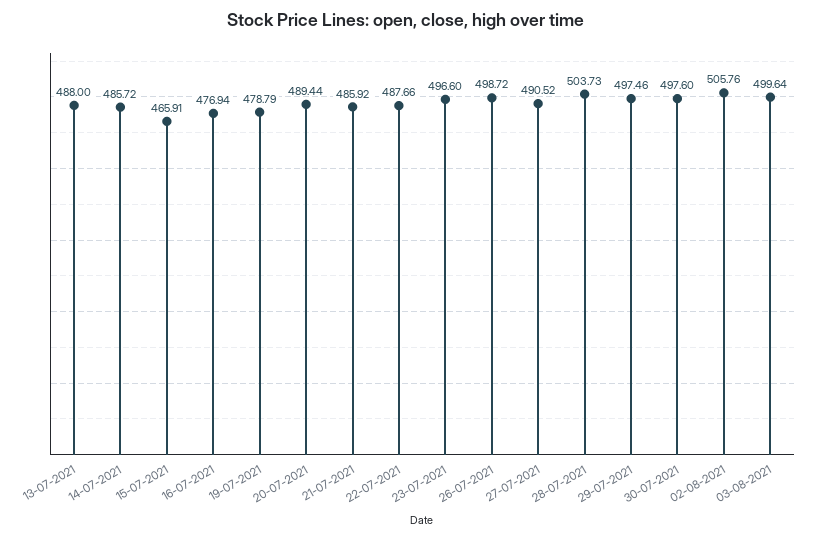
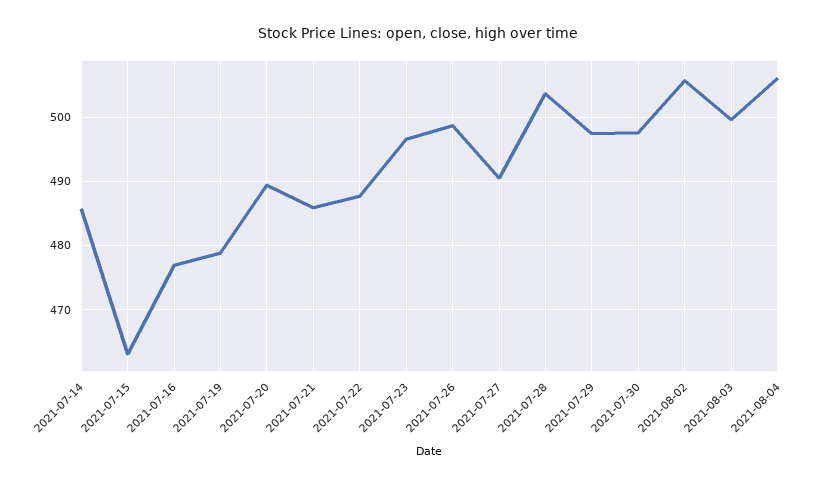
13-07-2021: 488 -> none
15-07-2021: 465.91 -> 463
2021-08-04: none -> 506

